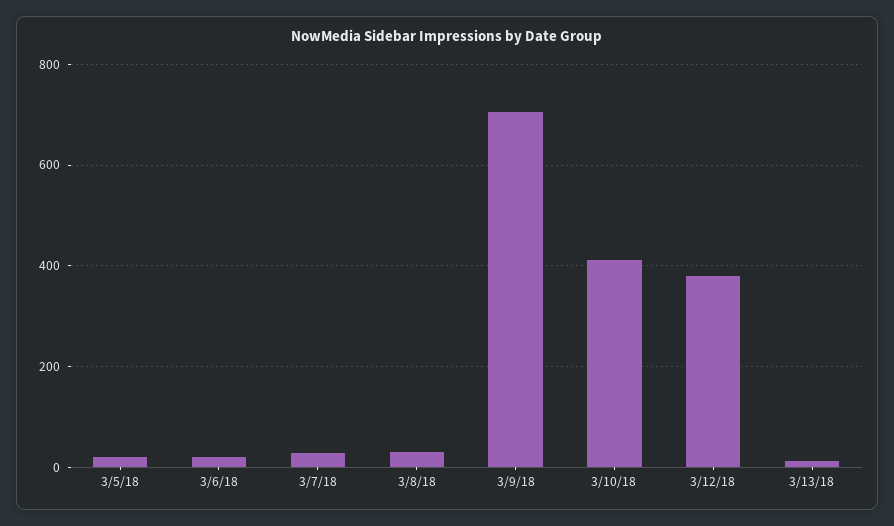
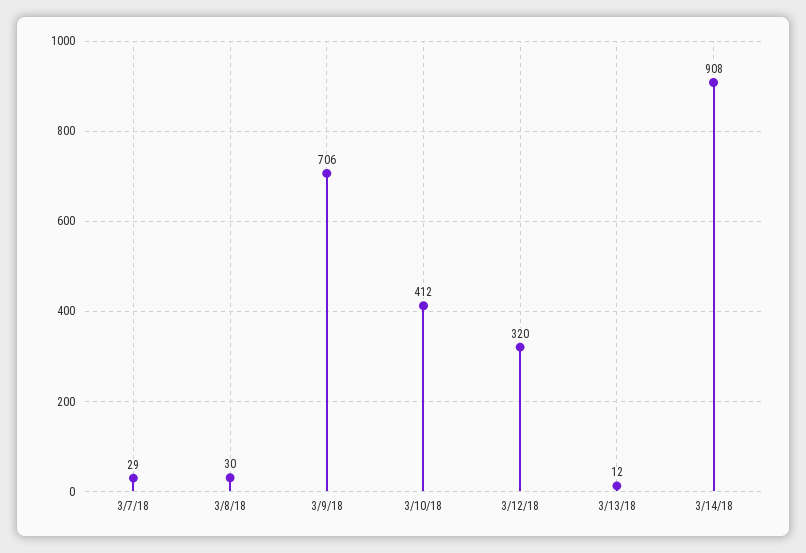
3/5/18: 20 -> none
3/6/18: 20 -> none
3/12/18: 380 -> 320
3/14/18: none -> 908

